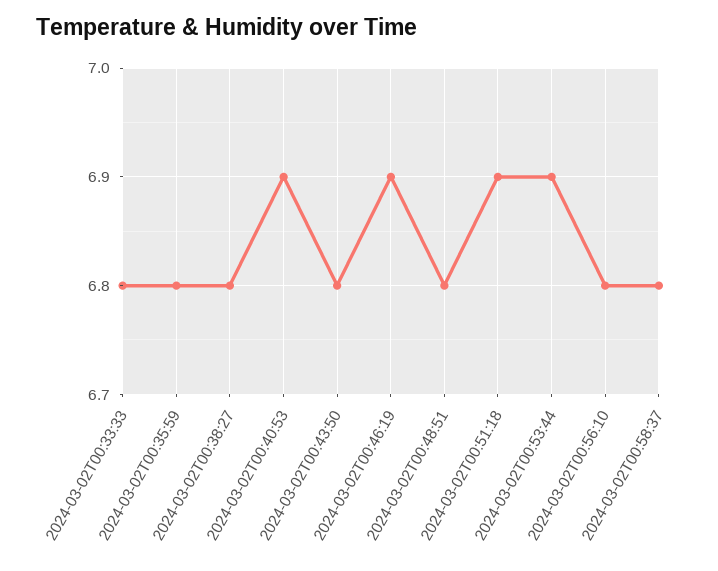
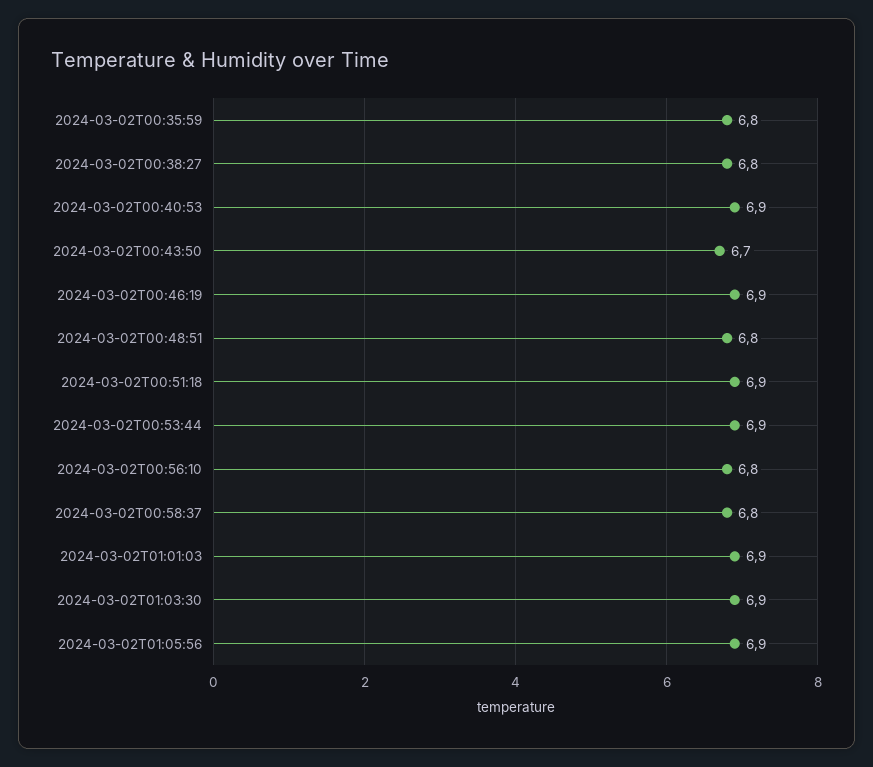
2024-03-02T00:33:33: 6.8 -> none
2024-03-02T00:43:50: 6.8 -> 6.7
2024-03-02T01:01:03: none -> 6.9
2024-03-02T01:03:30: none -> 6.9
2024-03-02T01:05:56: none -> 6.9

